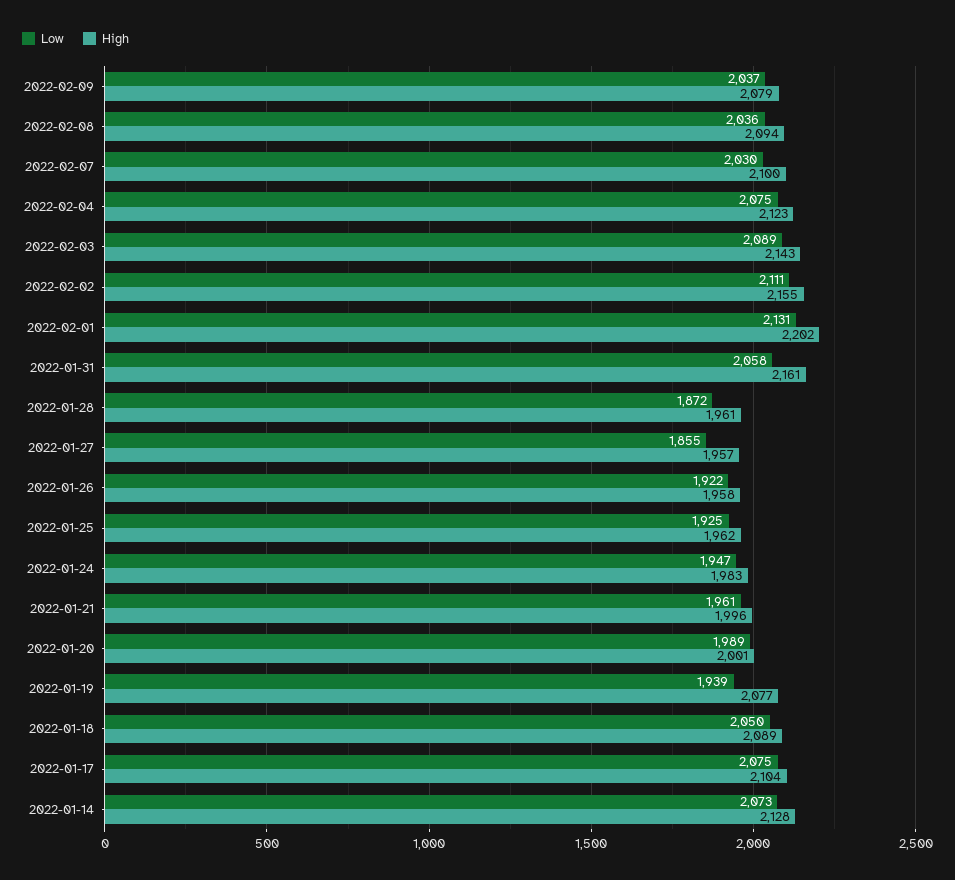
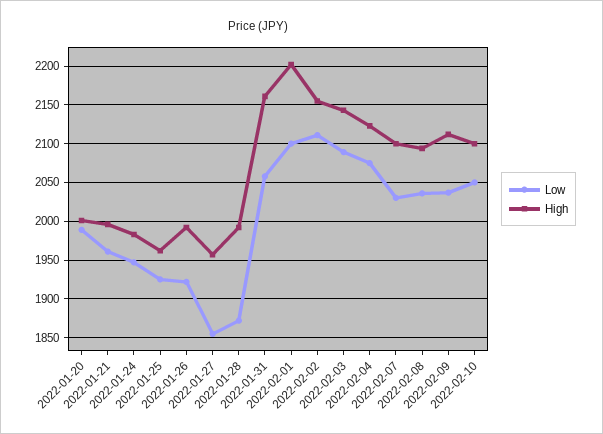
High, 2022-02-09: 2079 -> 2110
Low, 2022-02-01: 2131 -> 2100
High, 2022-01-28: 1961 -> 1990
High, 2022-01-26: 1958 -> 1990
Low, 2022-01-19: 1939 -> none
High, 2022-01-19: 2077 -> none
Low, 2022-01-18: 2050 -> none
High, 2022-01-18: 2089 -> none
Low, 2022-01-17: 2075 -> none
High, 2022-01-17: 2104 -> none
Low, 2022-01-14: 2073 -> none
High, 2022-01-14: 2128 -> none
Low, 2022-02-10: none -> 2050
High, 2022-02-10: none -> 2100

